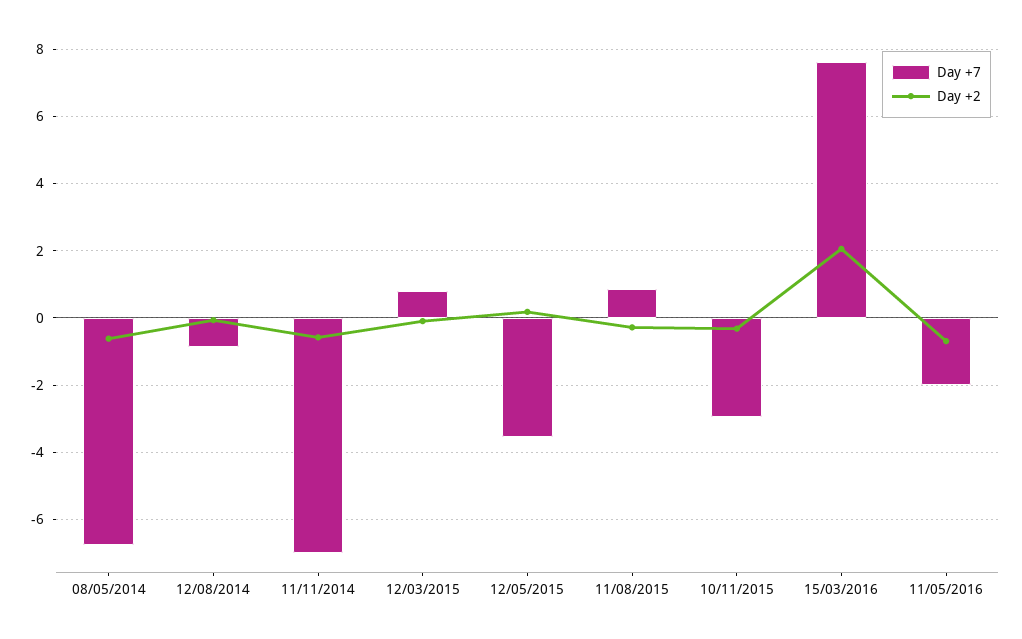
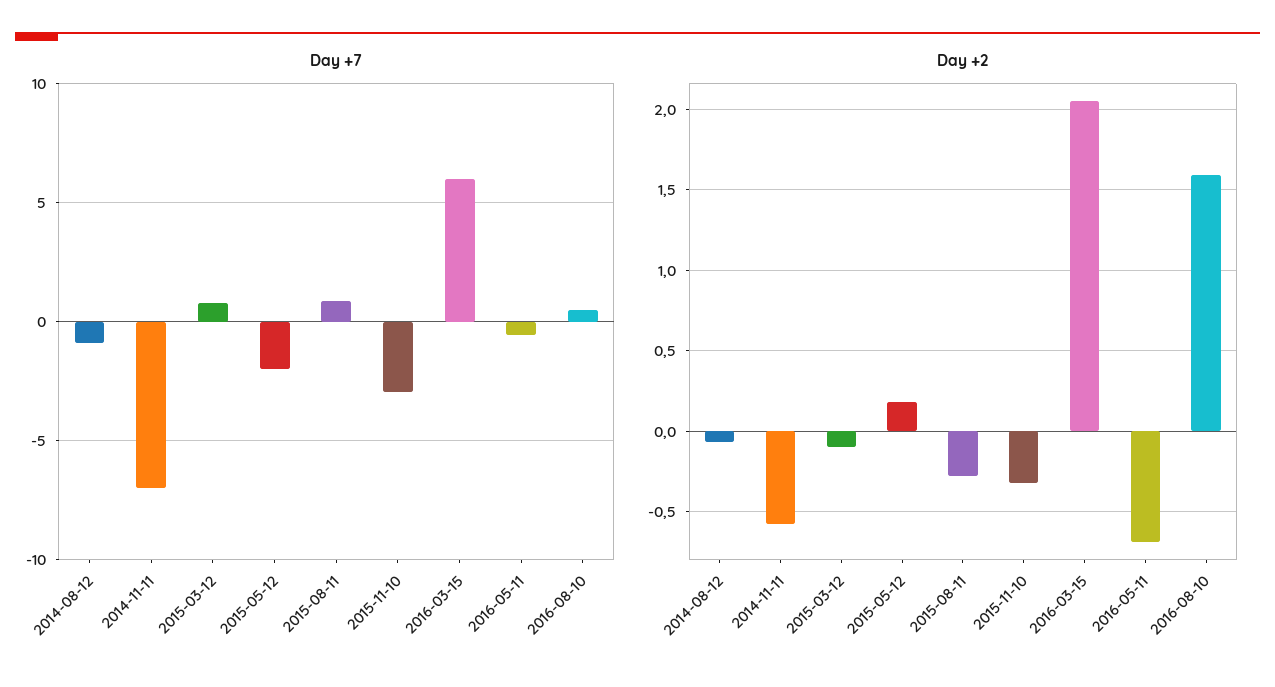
Day +7, 08/05/2014: -6.8 -> none
Day +2, 08/05/2014: -0.6 -> none
Day +7, 12/05/2015: -3.6 -> -2
Day +7, 15/03/2016: 7.6 -> 6
Day +7, 11/05/2016: -2 -> -0.5
Day +7, 2016-08-10: none -> 0.5
Day +2, 2016-08-10: none -> 1.6

